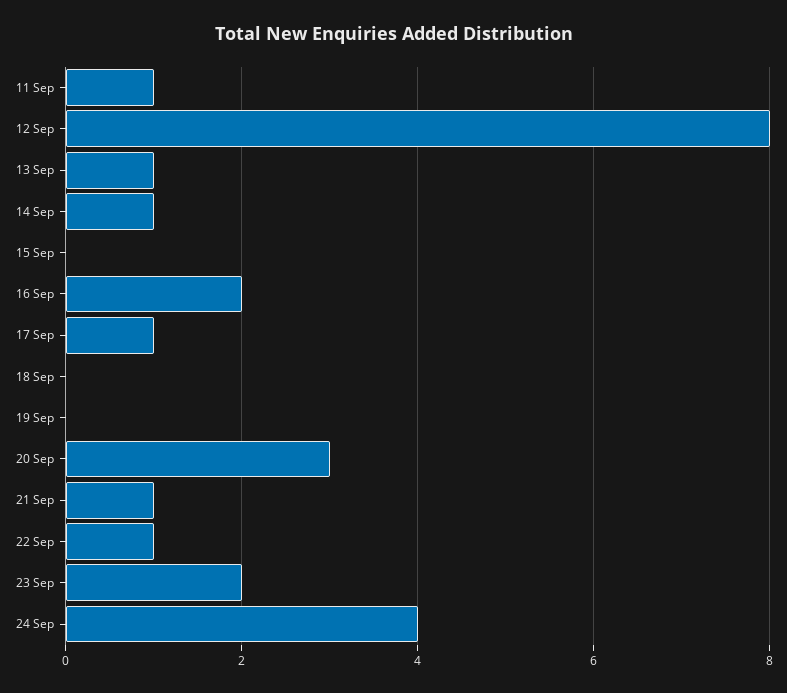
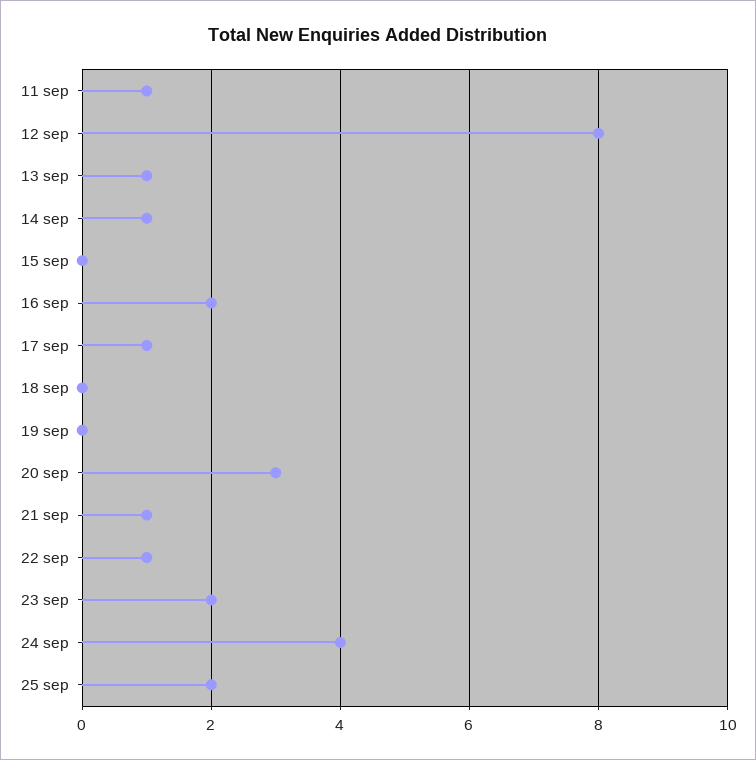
25 sep: none -> 2

